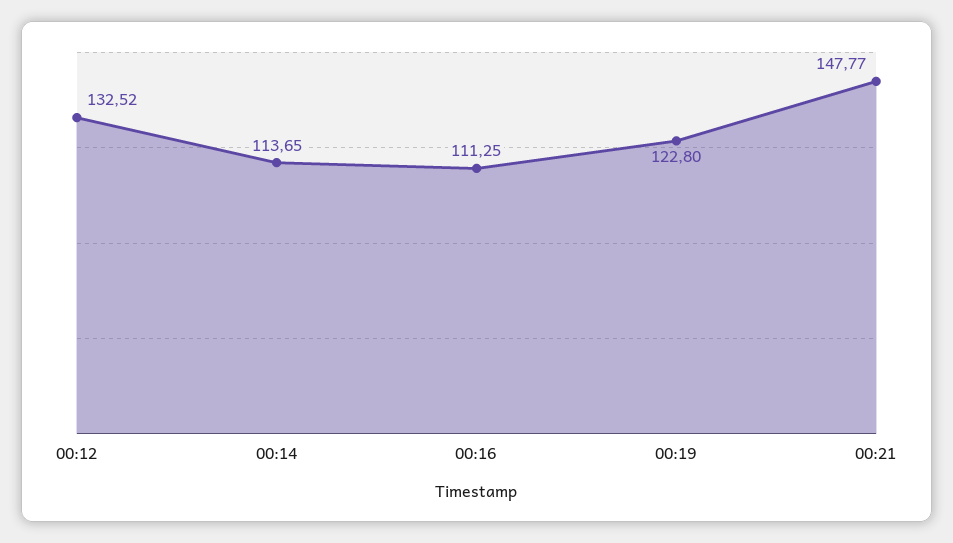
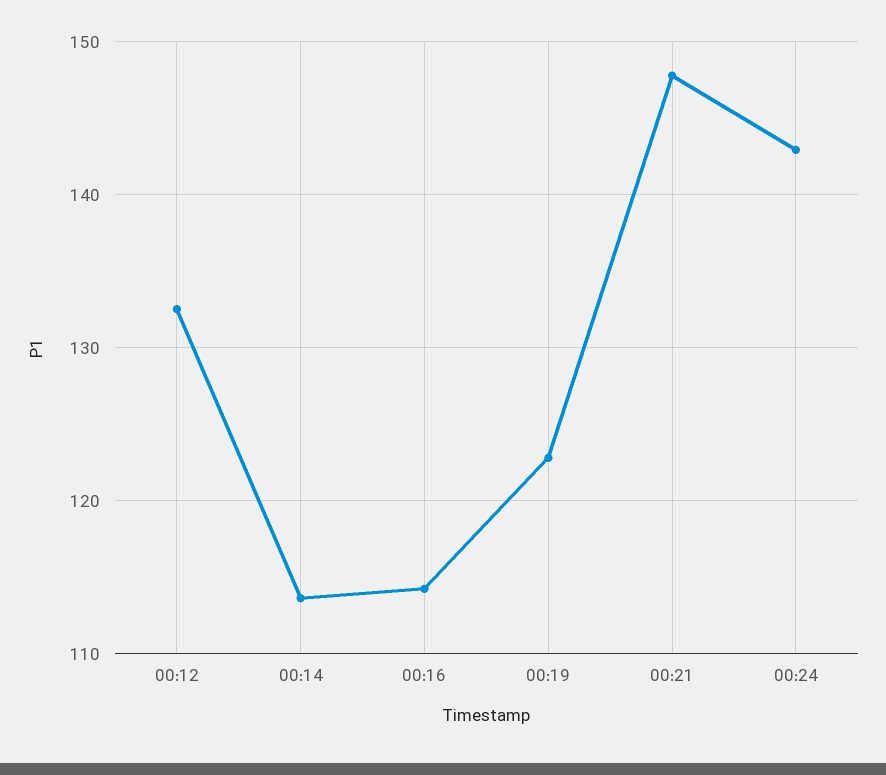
00:16: 111.25 -> 114
00:24: none -> 143

